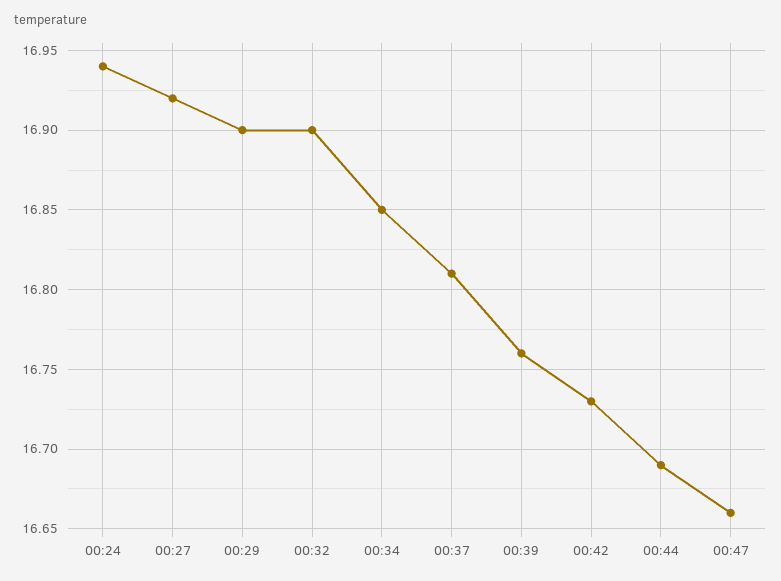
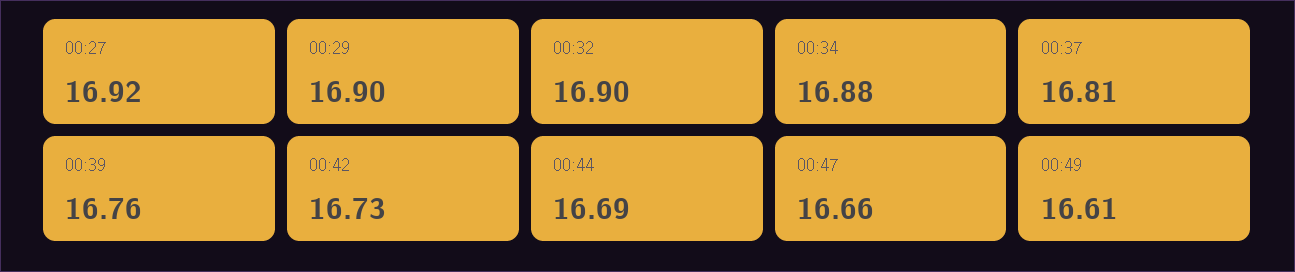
00:24: 16.94 -> none
00:34: 16.85 -> 16.88
00:49: none -> 16.61

